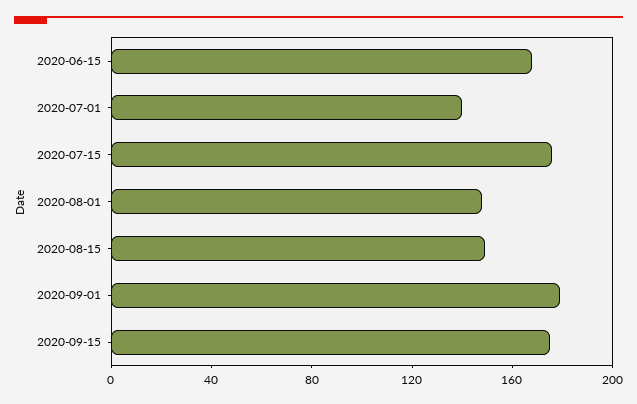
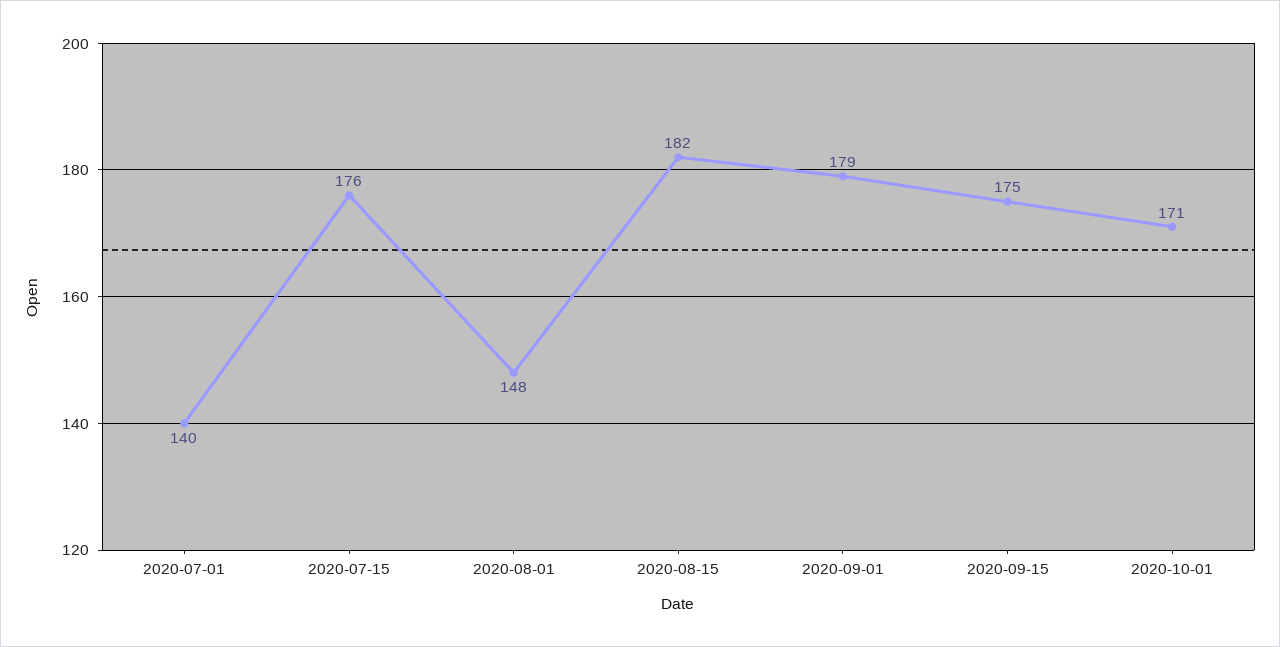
2020-06-15: 170 -> none
2020-08-15: 150 -> 182
2020-10-01: none -> 171

